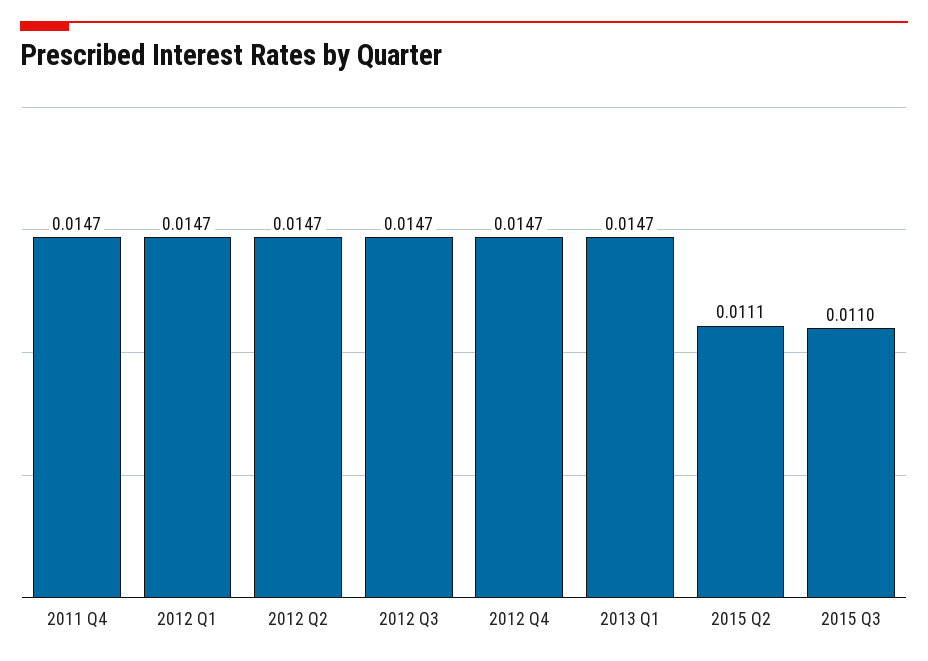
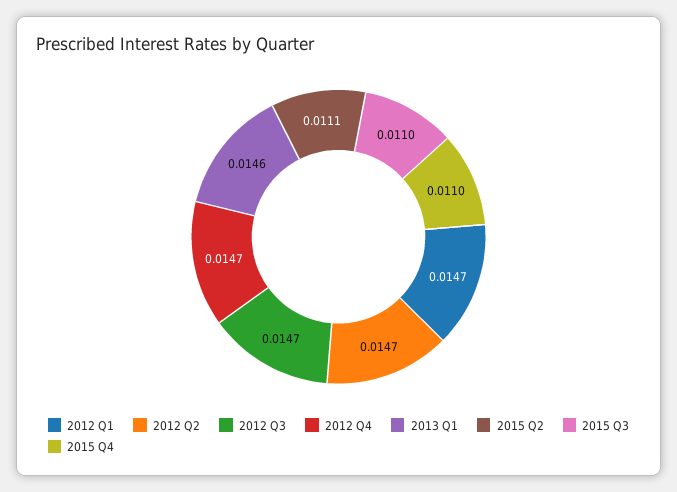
2011 Q4: 0.0147 -> none
2013 Q1: 0.0147 -> 0.0146
2015 Q4: none -> 0.011

